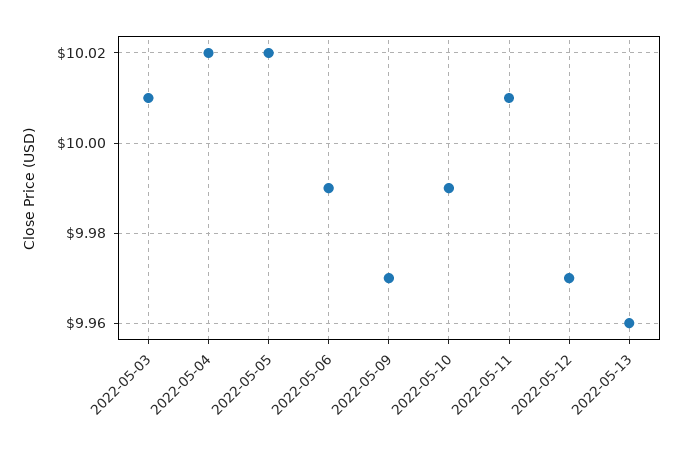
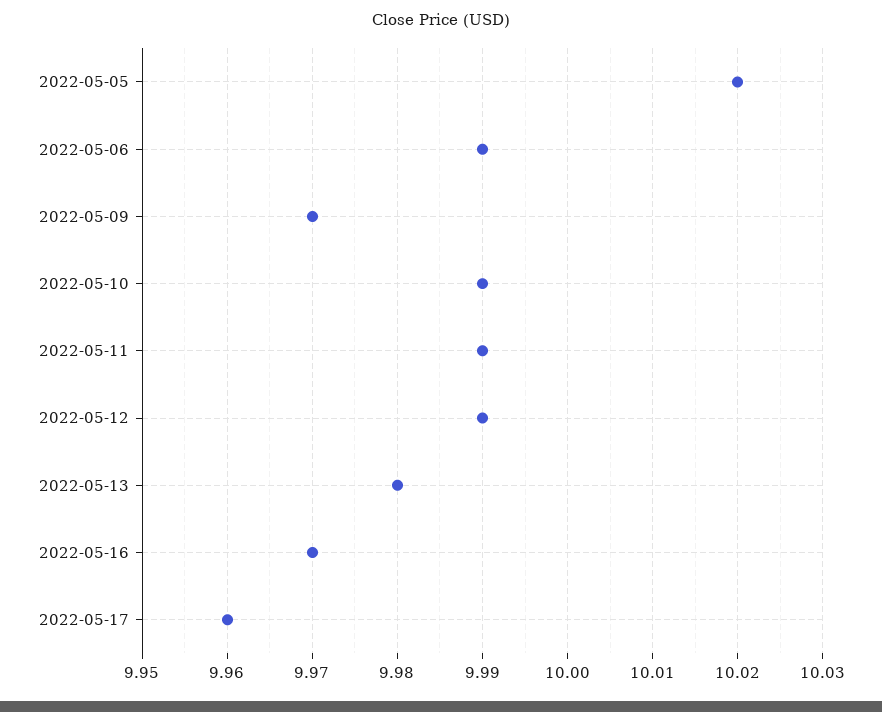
2022-05-03: 10.01 -> none
2022-05-04: 10.02 -> none
2022-05-11: 10.01 -> 9.99
2022-05-12: 9.97 -> 9.99
2022-05-13: 9.96 -> 9.98
2022-05-16: none -> 9.97
2022-05-17: none -> 9.96

